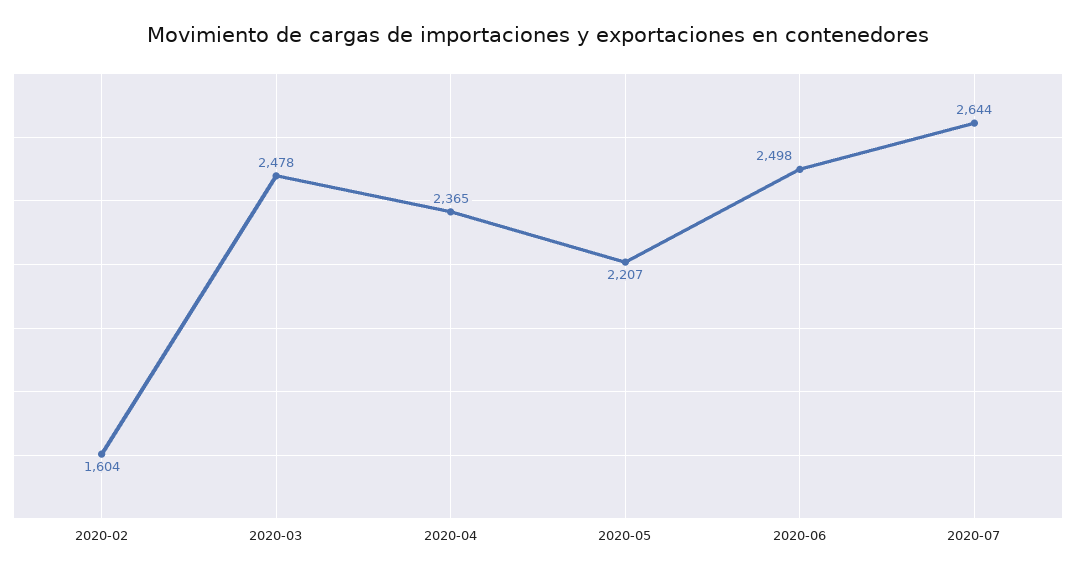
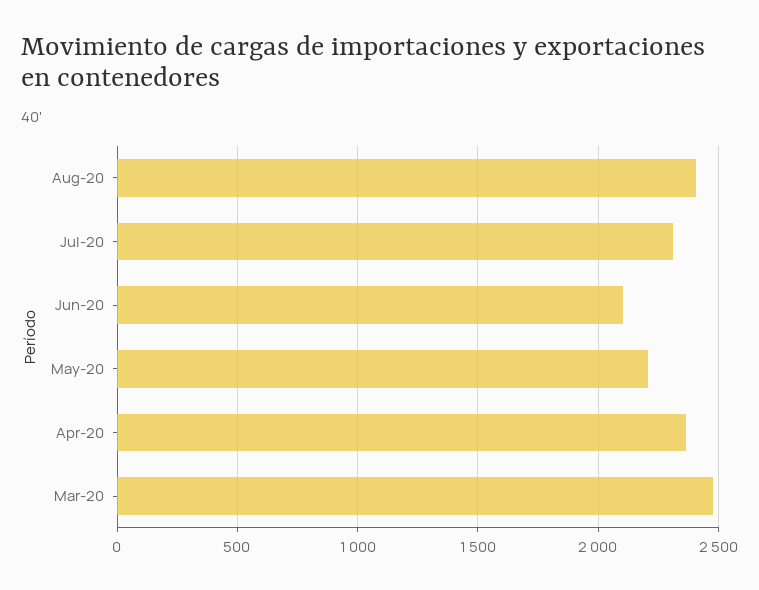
2020-02: 1604 -> none
2020-06: 2498 -> 2100
2020-07: 2644 -> 2300
Aug-20: none -> 2400

